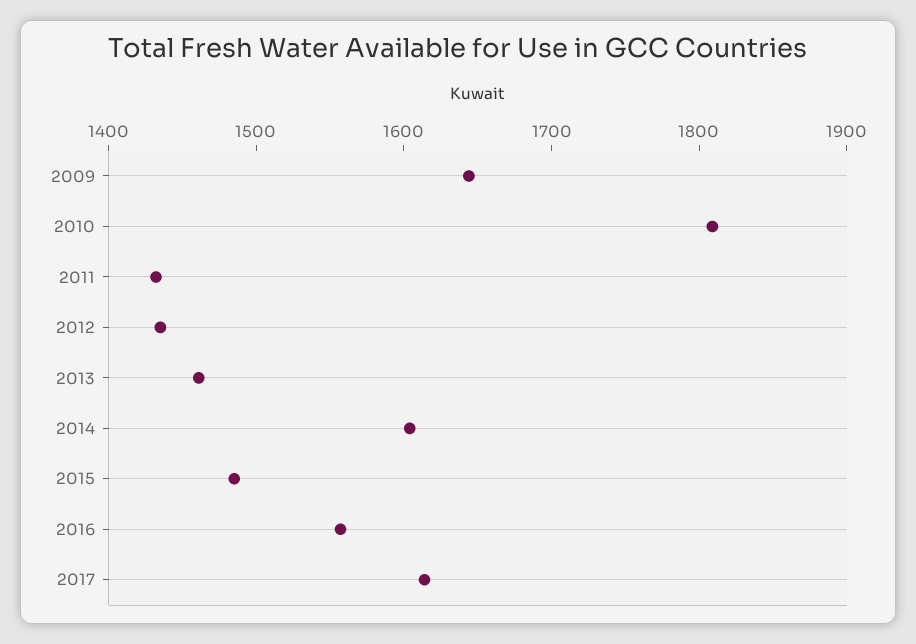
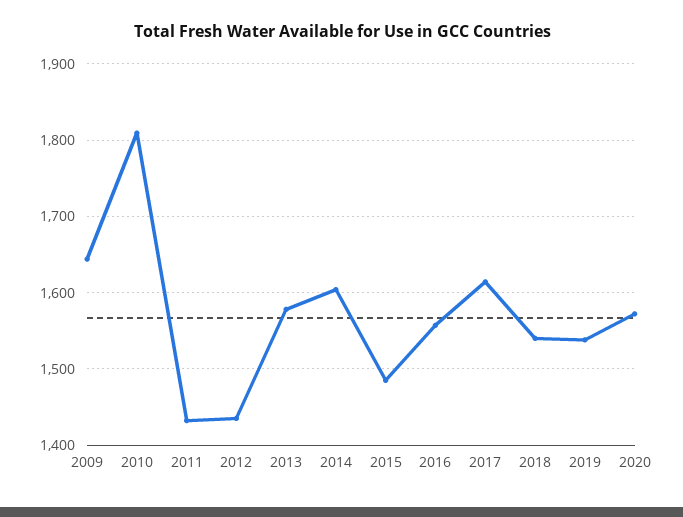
2013: 1460 -> 1580
2018: none -> 1540
2019: none -> 1540
2020: none -> 1570

